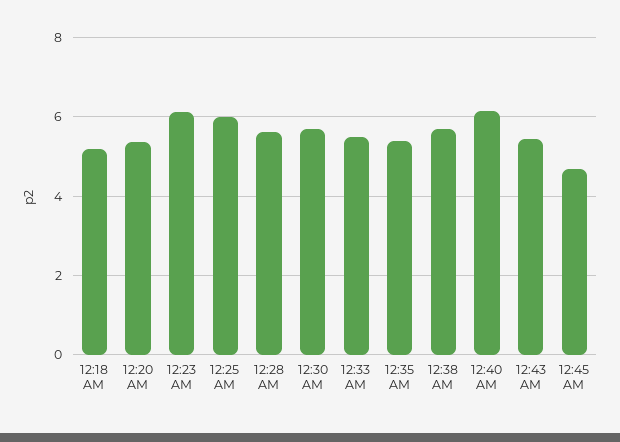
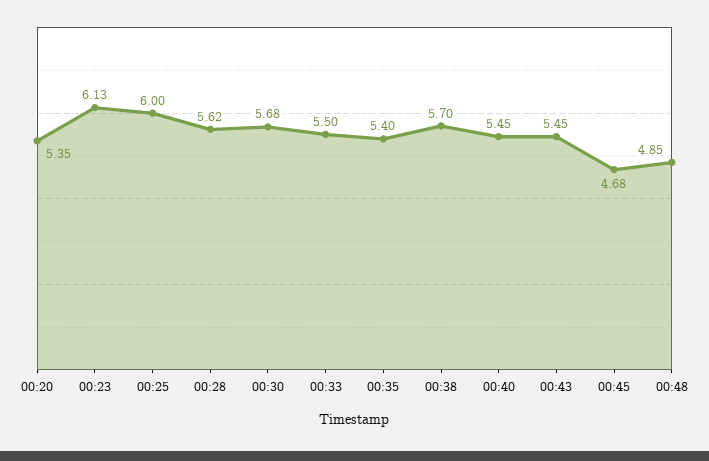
12:18 AM: 5.2 -> none
12:40 AM: 6.2 -> 5.45
00:48: none -> 4.85

